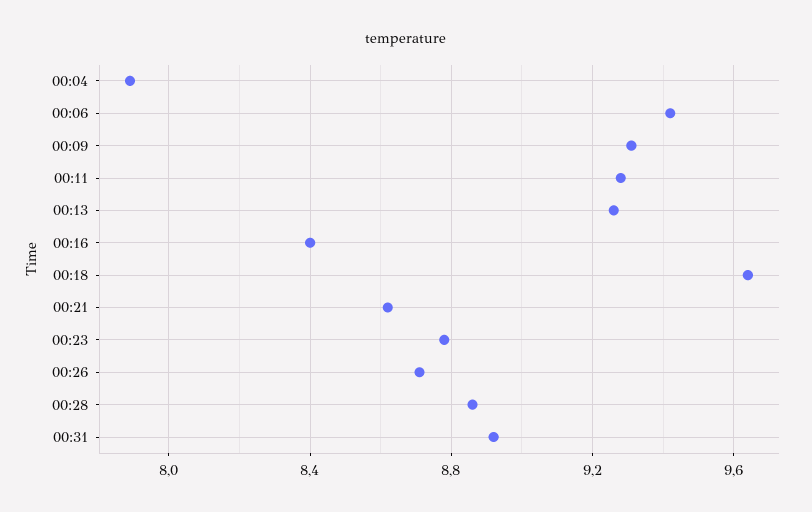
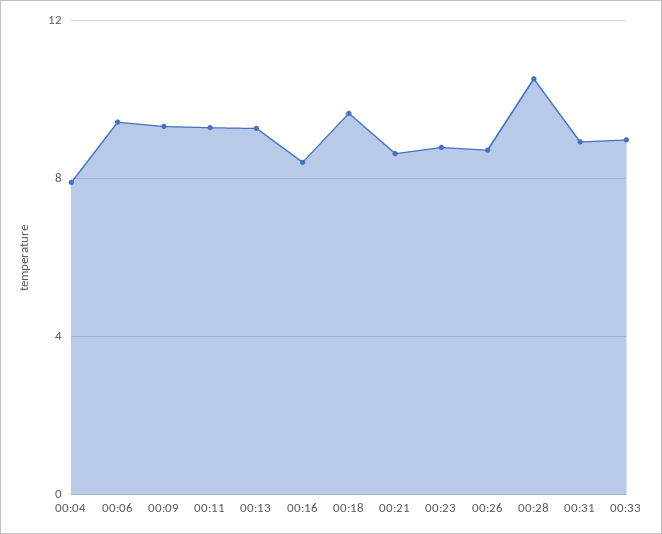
00:28: 8.85 -> 10.5
00:33: none -> 9

